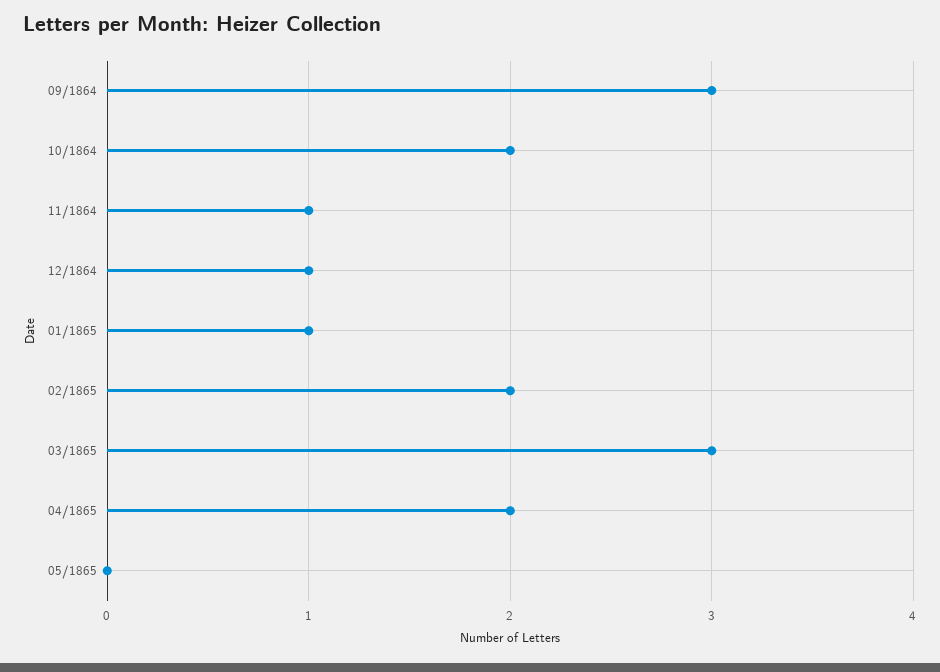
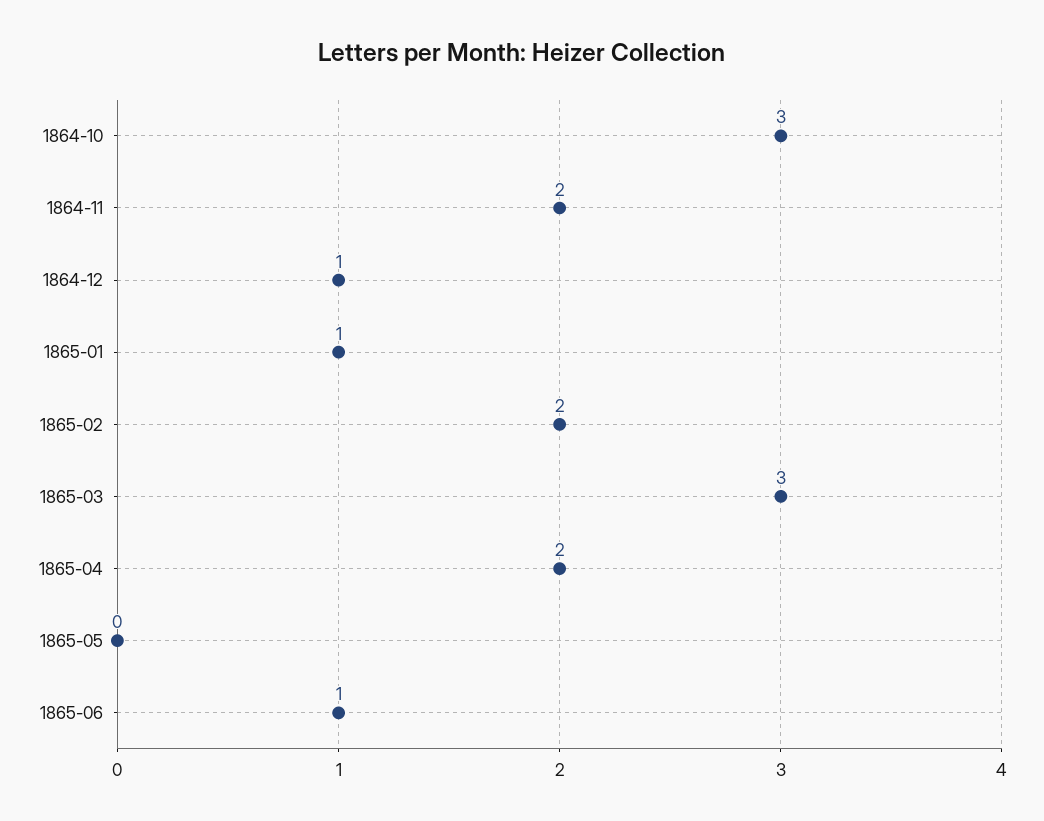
09/1864: 3 -> none
10/1864: 2 -> 3
11/1864: 1 -> 2
1865-06: none -> 1

